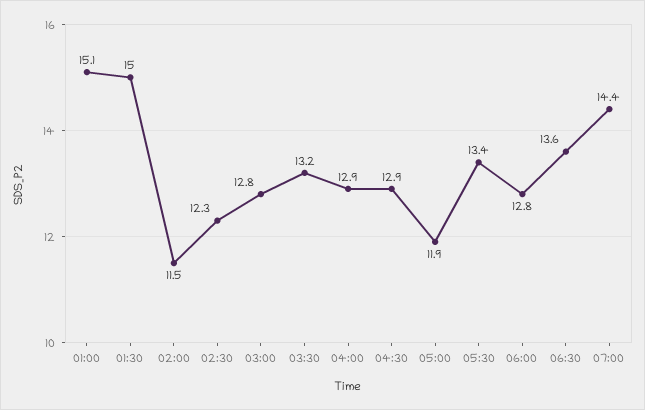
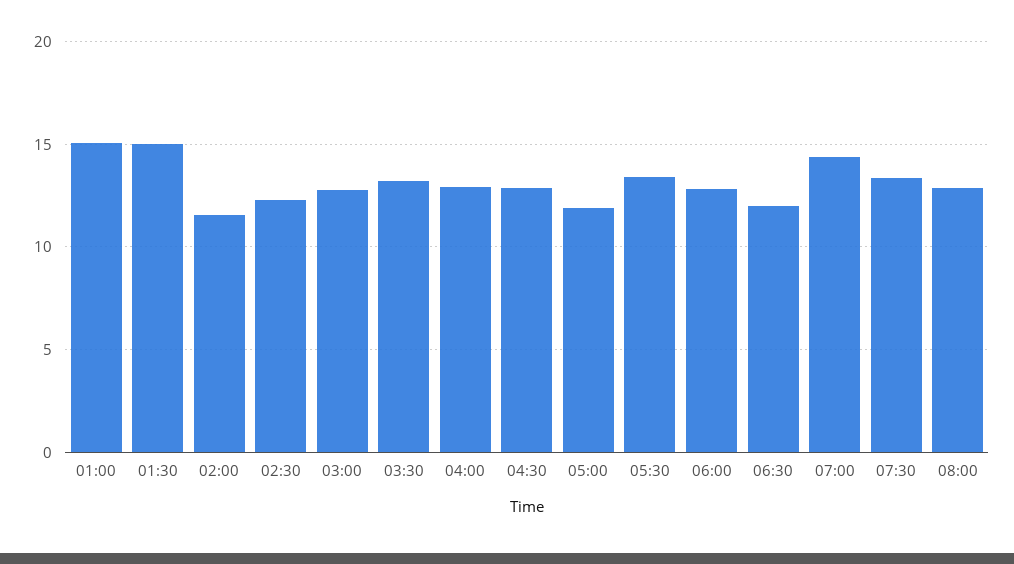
06:30: 13.6 -> 12
07:30: none -> 13.5
08:00: none -> 13

